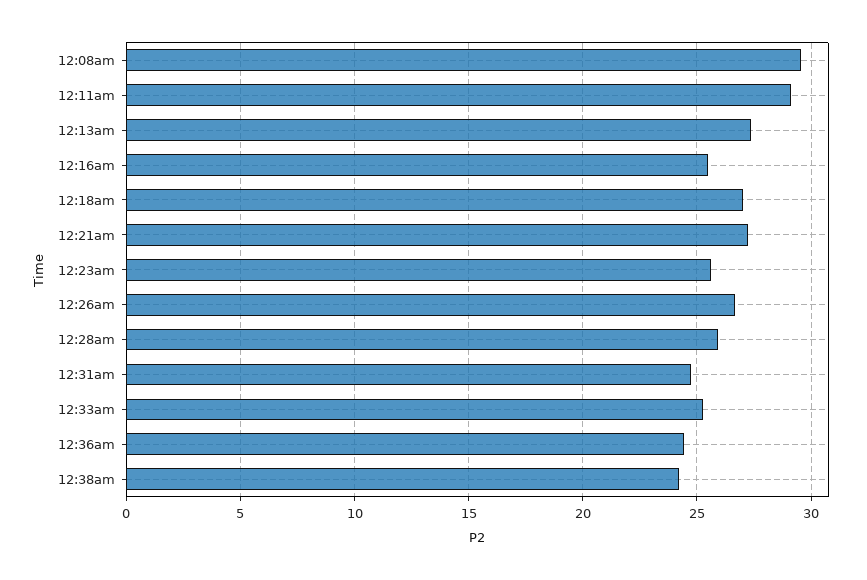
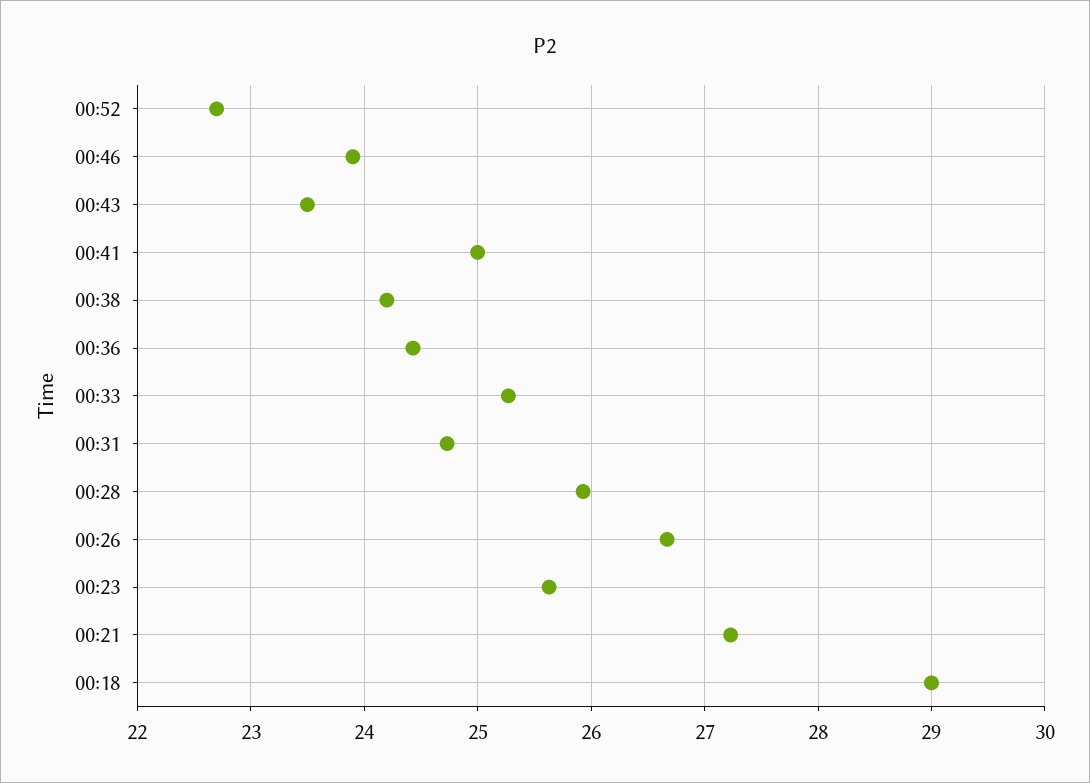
12:08am: 29.5 -> none
12:11am: 29 -> none
12:13am: 27.5 -> none
12:16am: 25.5 -> none
12:18am: 27 -> 29
00:52: none -> 22.7
00:46: none -> 23.9
00:43: none -> 23.5
00:41: none -> 25

